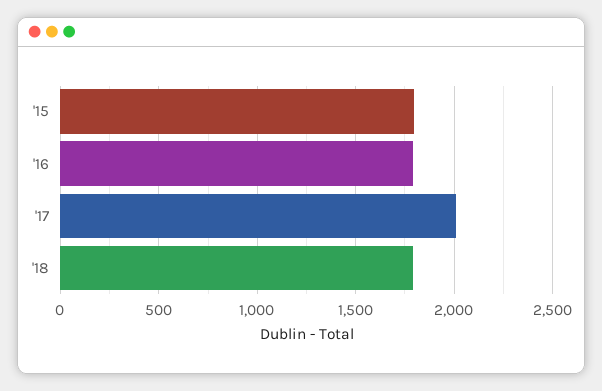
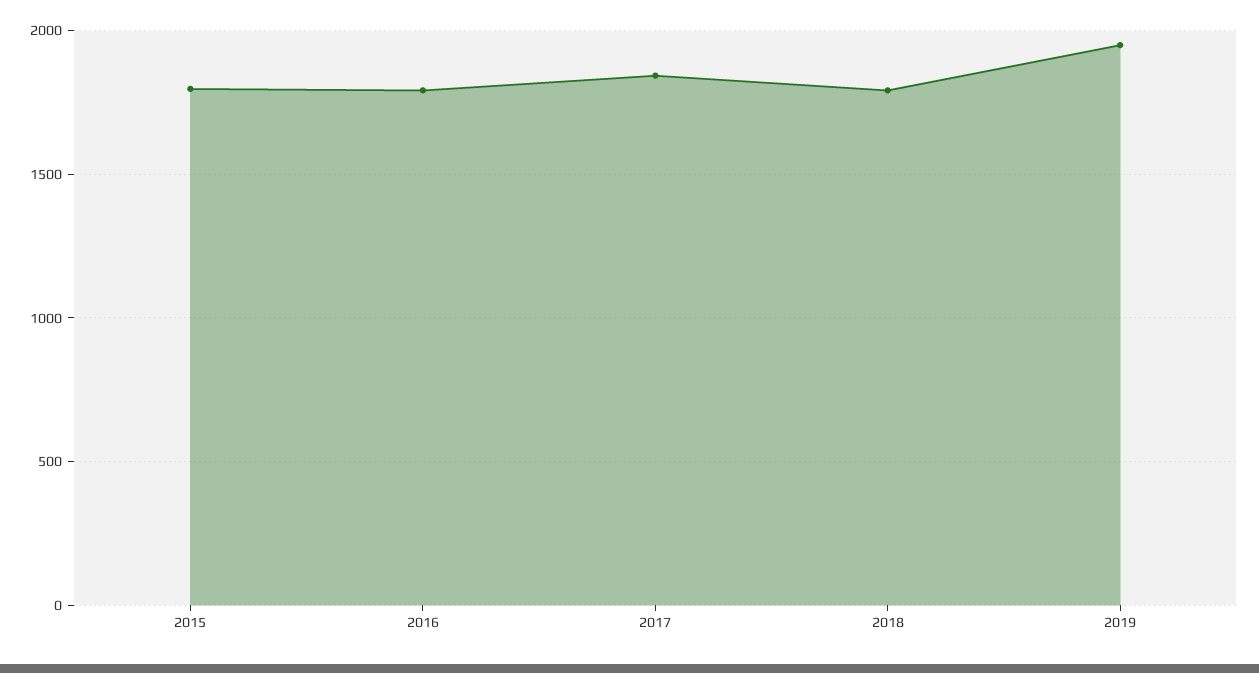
'17: 2000 -> 1850
2019: none -> 1950

